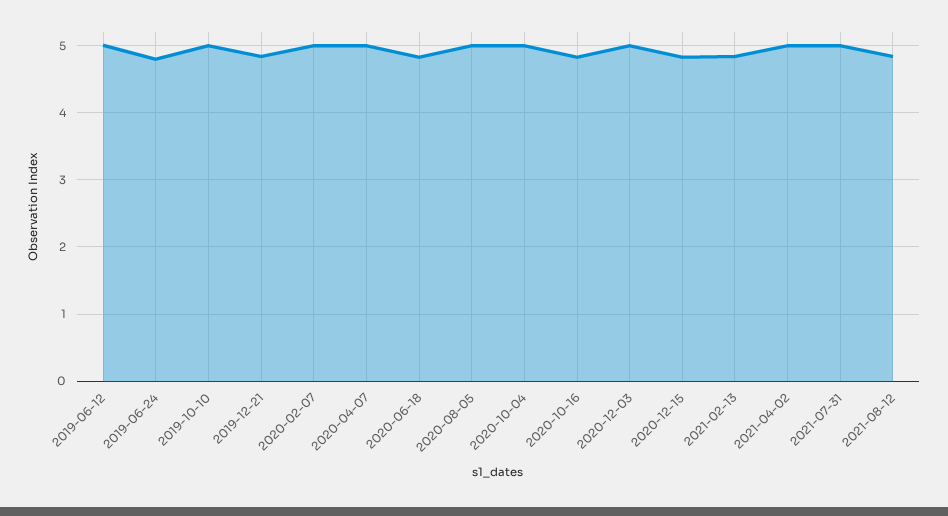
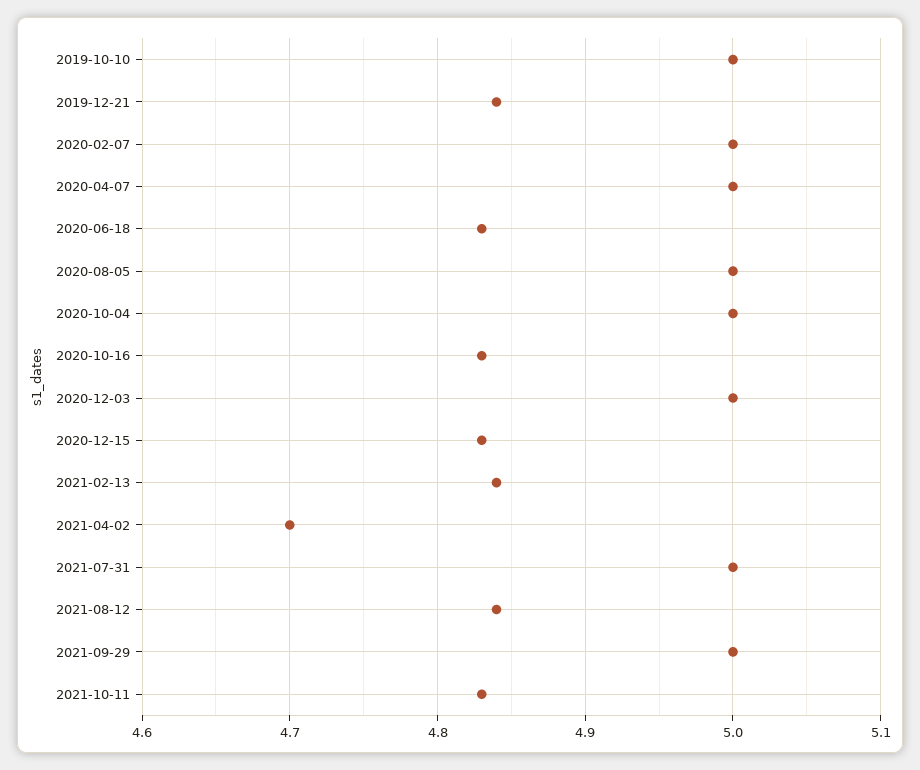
2019-06-12: 5 -> none
2019-06-24: 4.8 -> none
2021-04-02: 5 -> 4.7
2021-09-29: none -> 5
2021-10-11: none -> 4.83

